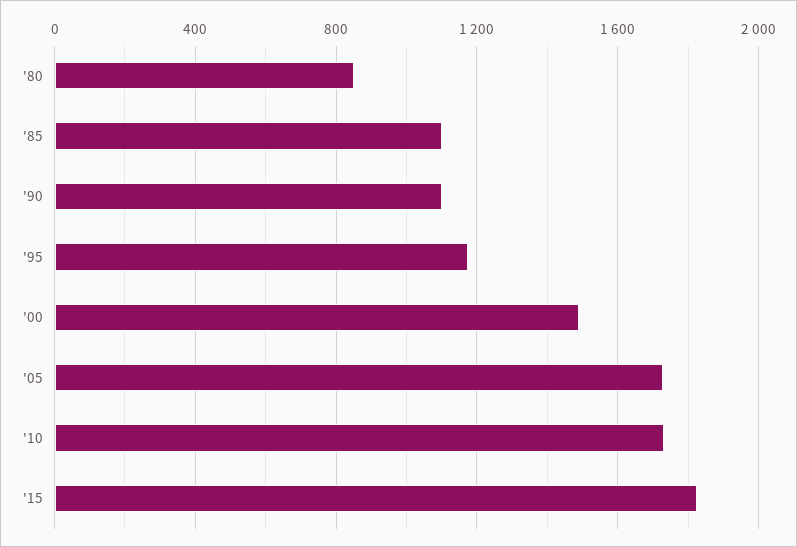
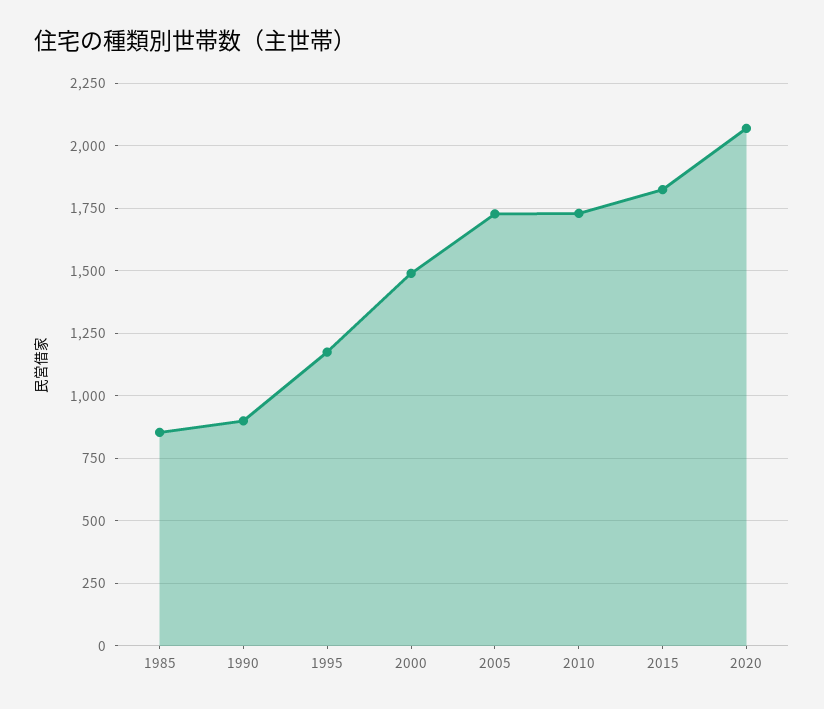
'80: 850 -> none
'85: 1100 -> 850
'90: 1100 -> 900
2020: none -> 2075

